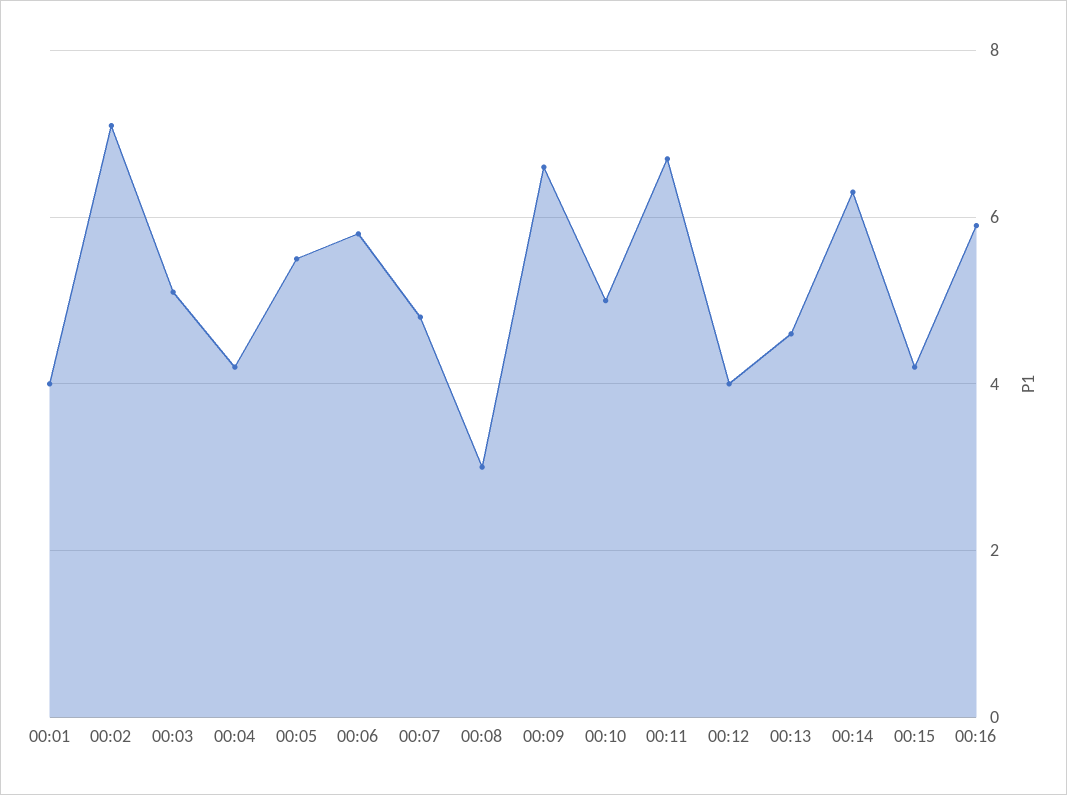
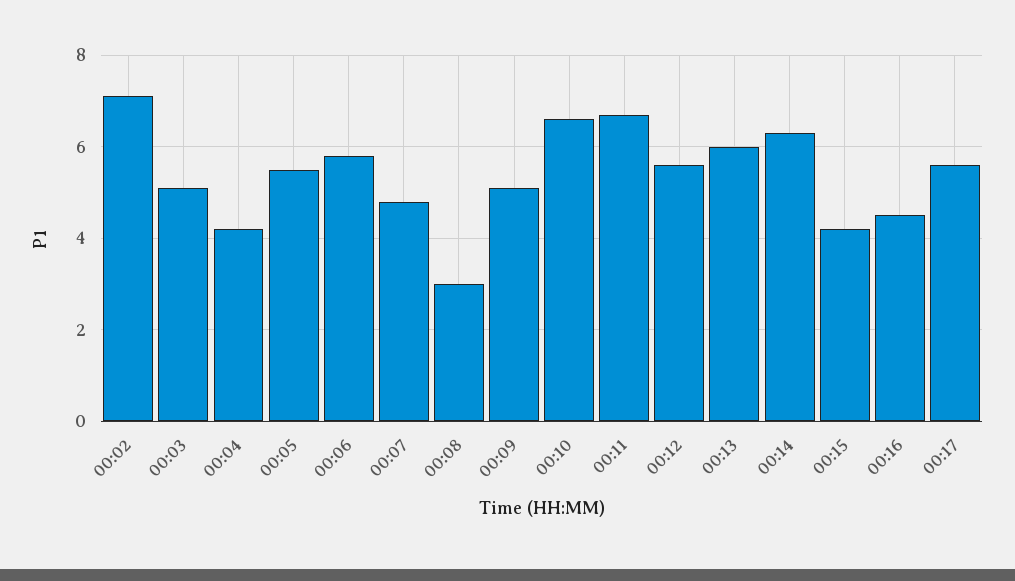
00:01: 4 -> none
00:09: 6.5 -> 5
00:10: 5 -> 6.5
00:12: 4 -> 5.5
00:13: 4.5 -> 6
00:16: 6 -> 4.5
00:17: none -> 5.5

